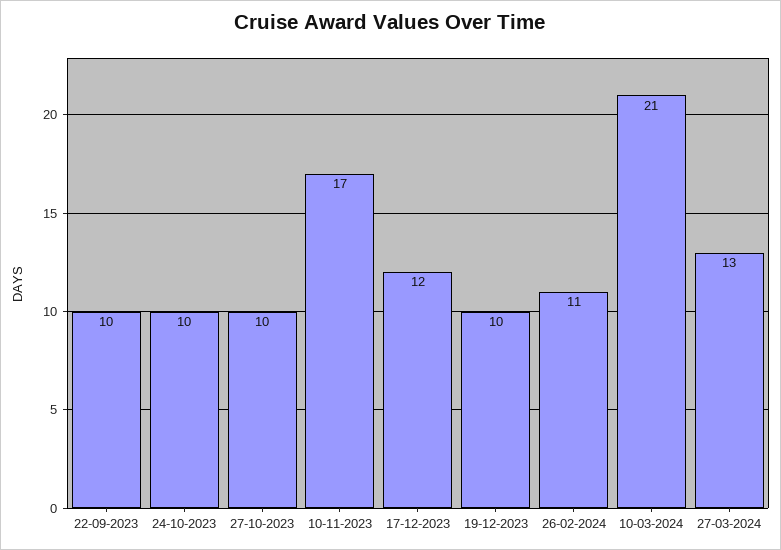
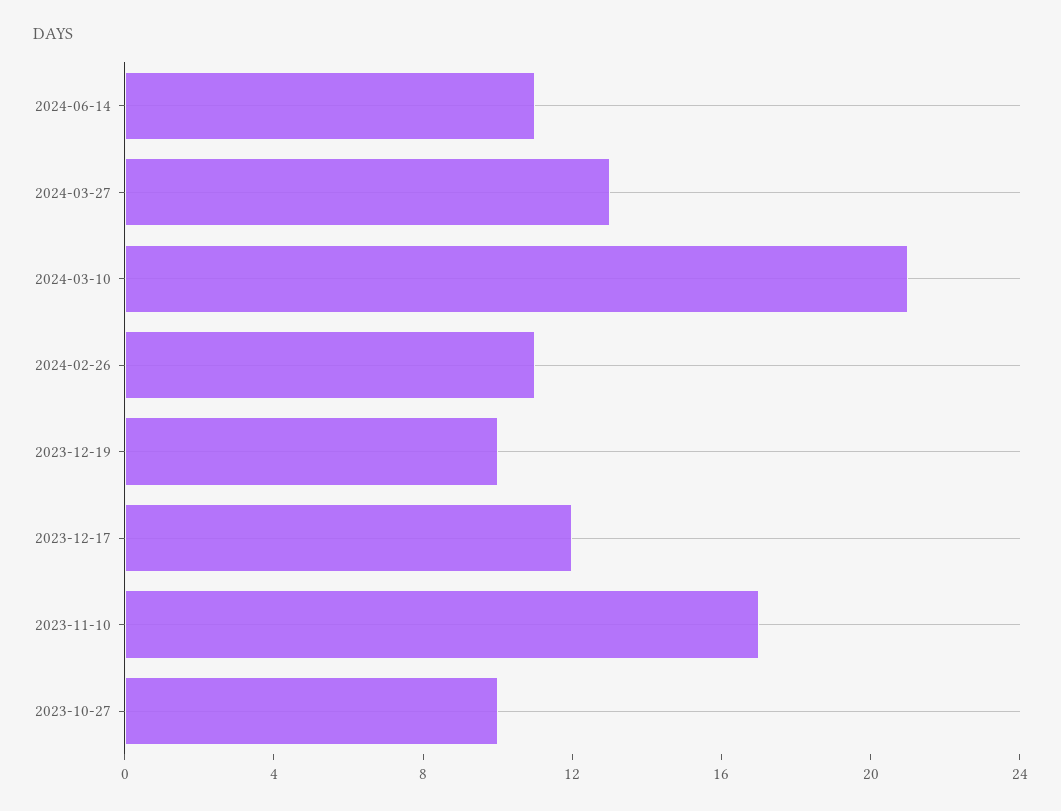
22-09-2023: 10 -> none
24-10-2023: 10 -> none
2024-06-14: none -> 11

